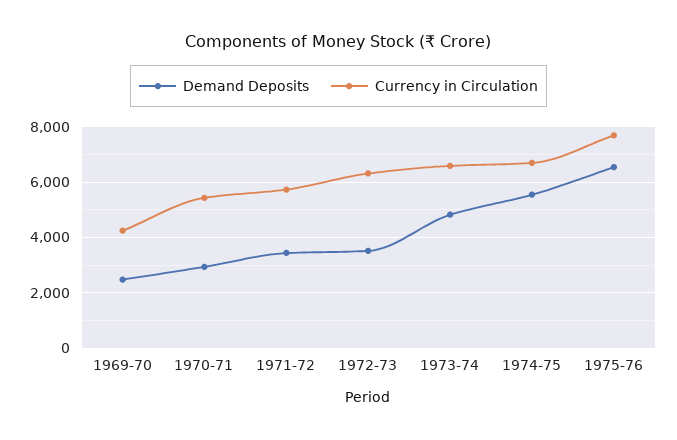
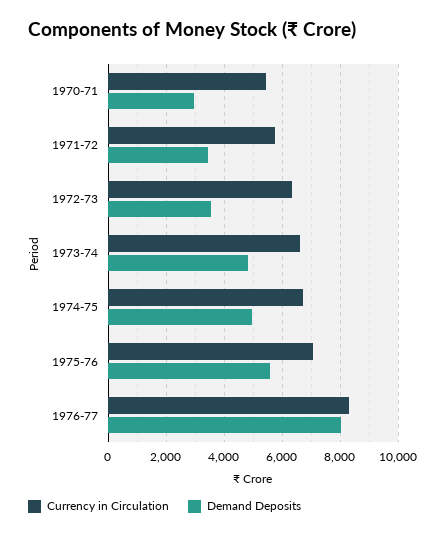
Demand Deposits, 1969-70: 2500 -> none
Currency in Circulation, 1969-70: 4250 -> none
Demand Deposits, 1974-75: 5500 -> 5000
Demand Deposits, 1975-76: 6500 -> 5500
Currency in Circulation, 1975-76: 7750 -> 7000
Currency in Circulation, 1976-77: none -> 8250
Demand Deposits, 1976-77: none -> 8000

